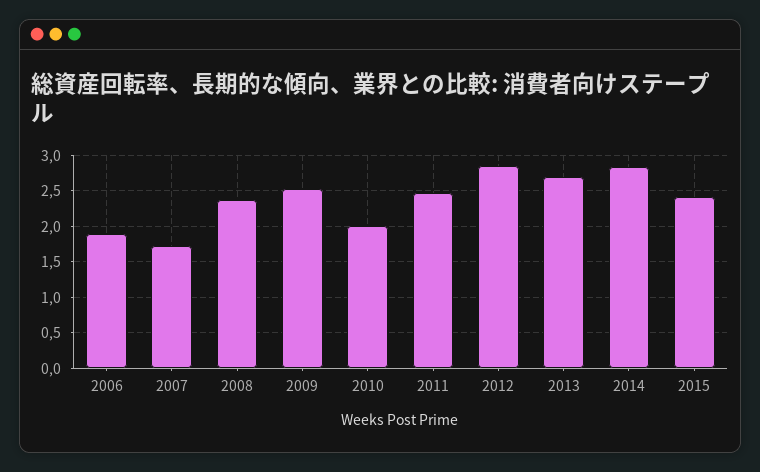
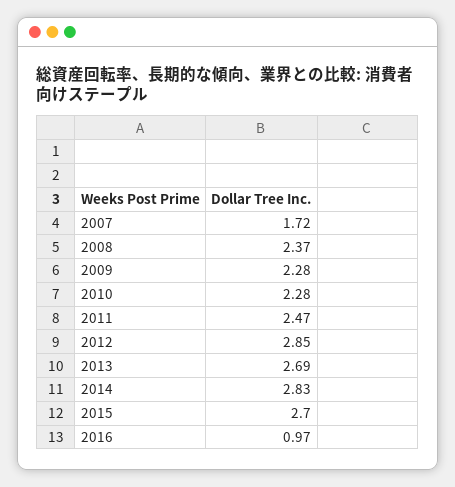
2006: 1.9 -> none
2009: 2.5 -> 2.28
2010: 2 -> 2.28
2015: 2.4 -> 2.7
2016: none -> 0.97

